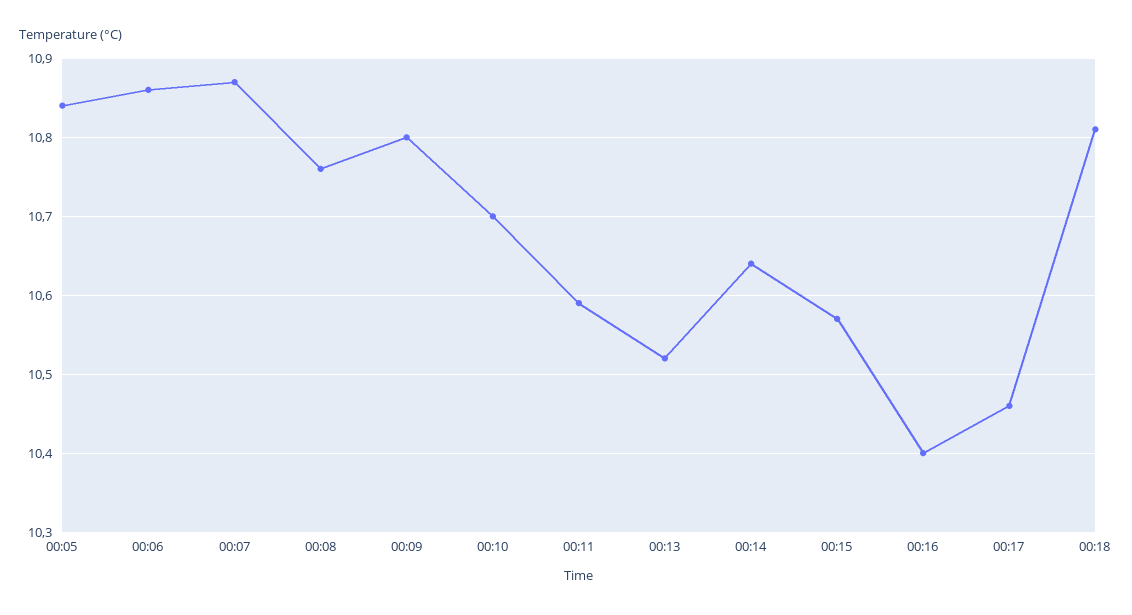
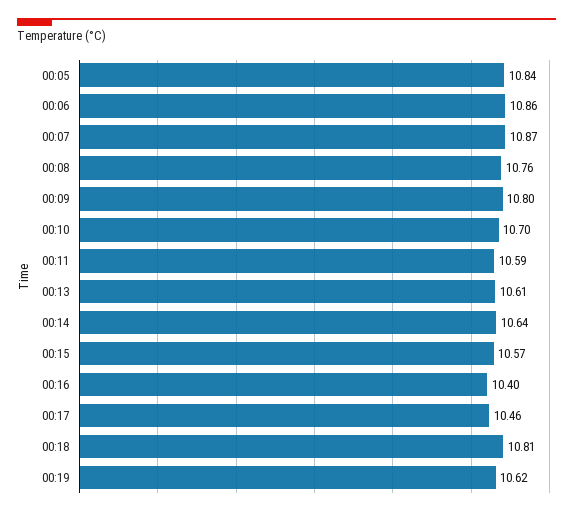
00:13: 10.52 -> 10.61
00:19: none -> 10.62

